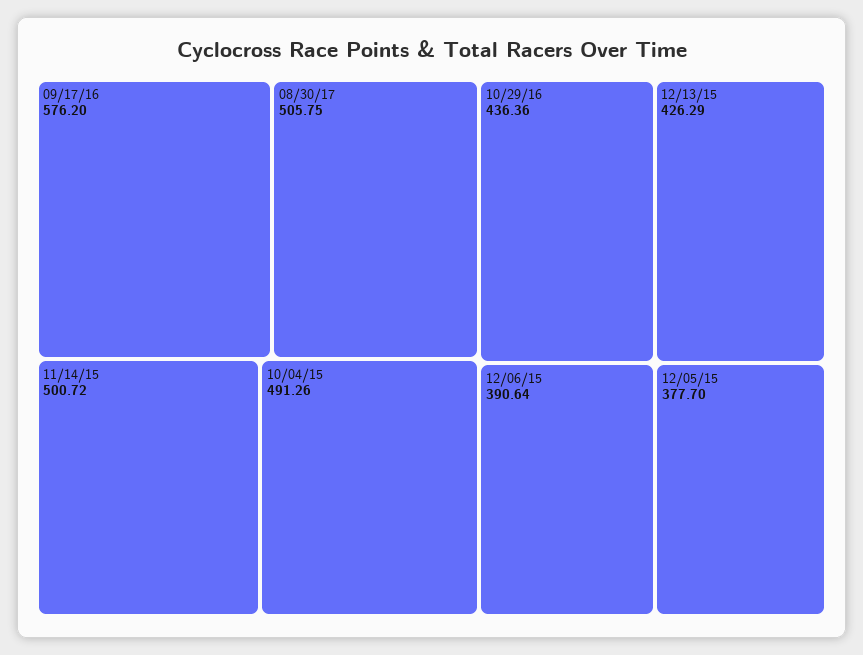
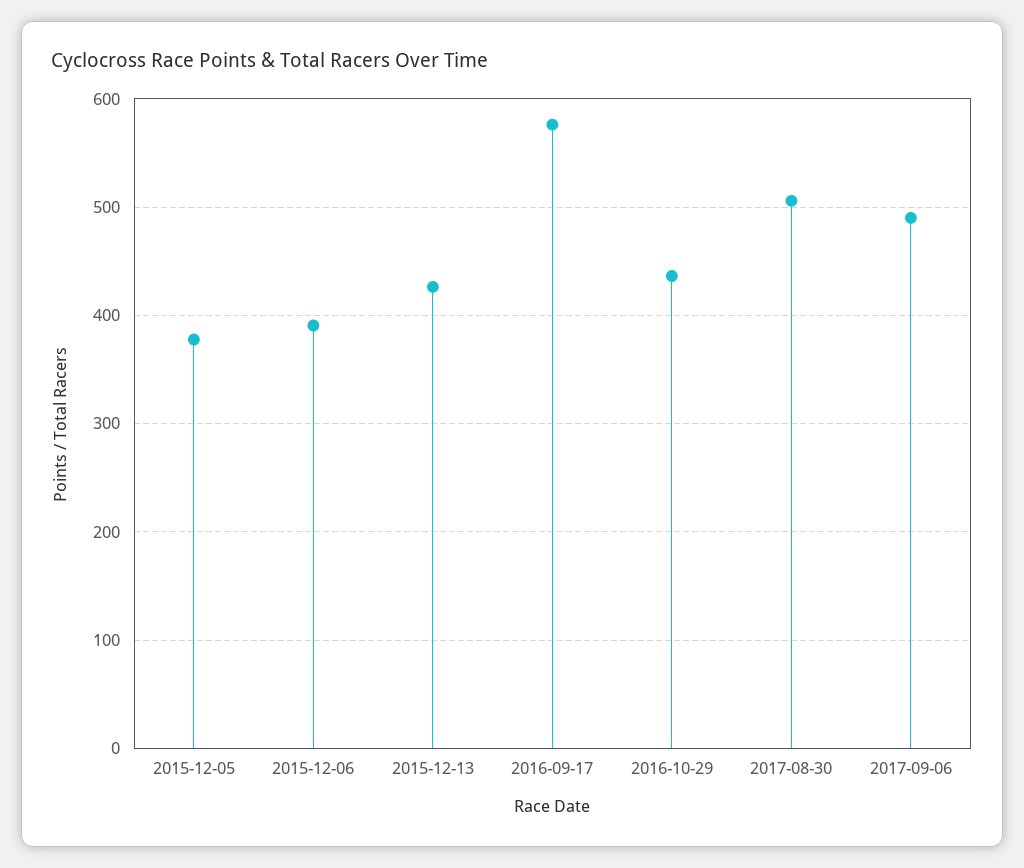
11/14/15: 500.72 -> none
10/04/15: 491.26 -> none
2017-09-06: none -> 490

